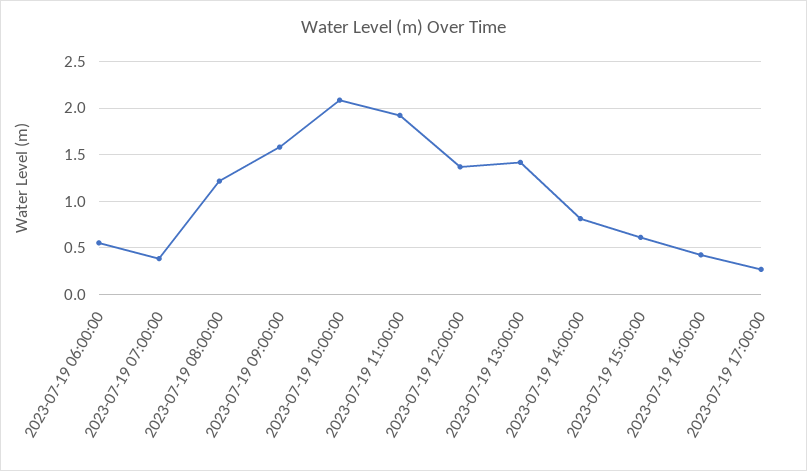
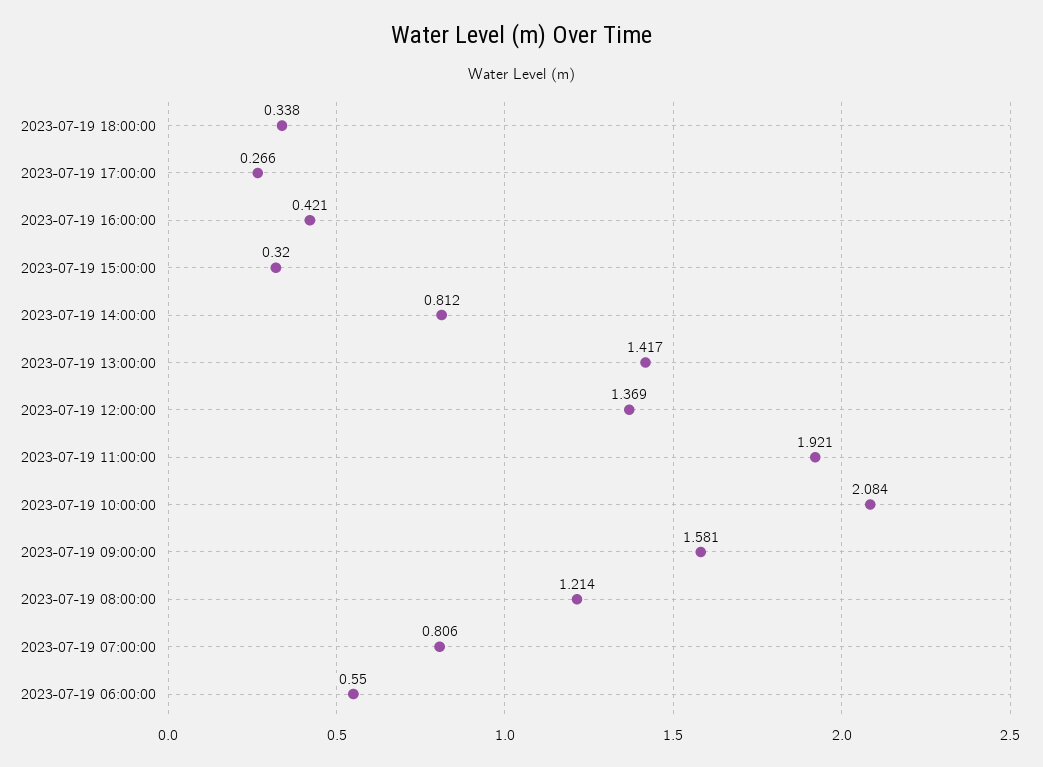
2023-07-19 07:00:00: 0.4 -> 0.806
2023-07-19 15:00:00: 0.6 -> 0.32
2023-07-19 18:00:00: none -> 0.338

